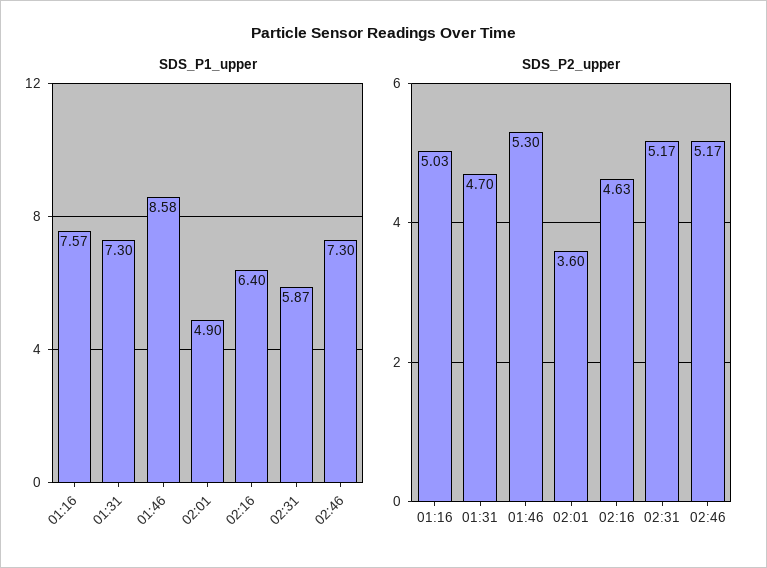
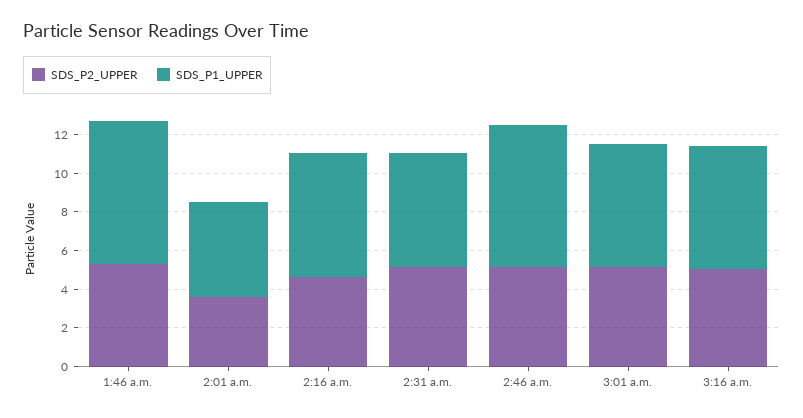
SDS_P1_upper, 01:16: 7.57 -> none
SDS_P1_upper, 01:31: 7.3 -> none
SDS_P1_upper, 01:46: 8.58 -> 7.5
SDS_P2_upper, 01:16: 5.03 -> none
SDS_P2_upper, 01:31: 4.7 -> none
SDS_P2_upper, 3:01 a.m.: none -> 5
SDS_P1_upper, 3:01 a.m.: none -> 6.5
SDS_P2_upper, 3:16 a.m.: none -> 5
SDS_P1_upper, 3:16 a.m.: none -> 6.5

